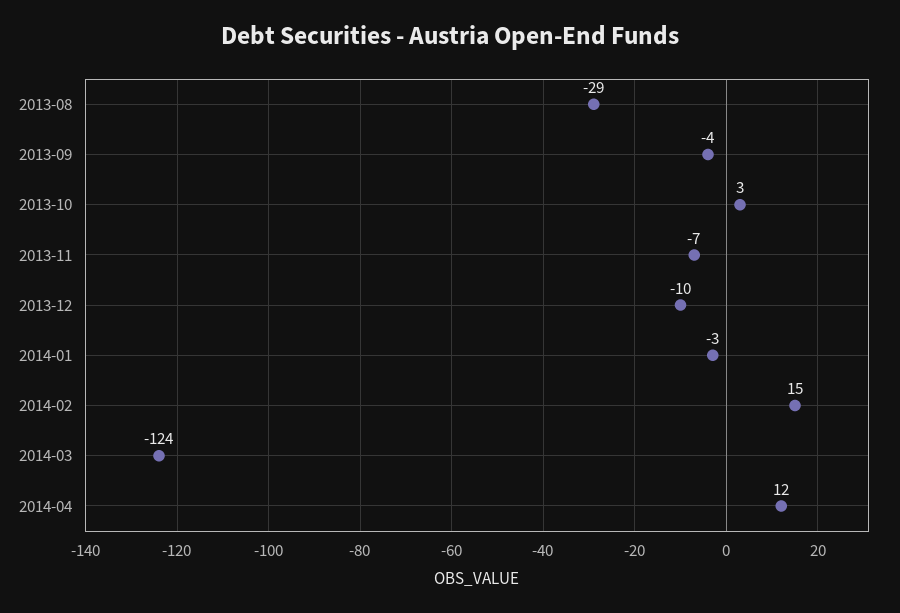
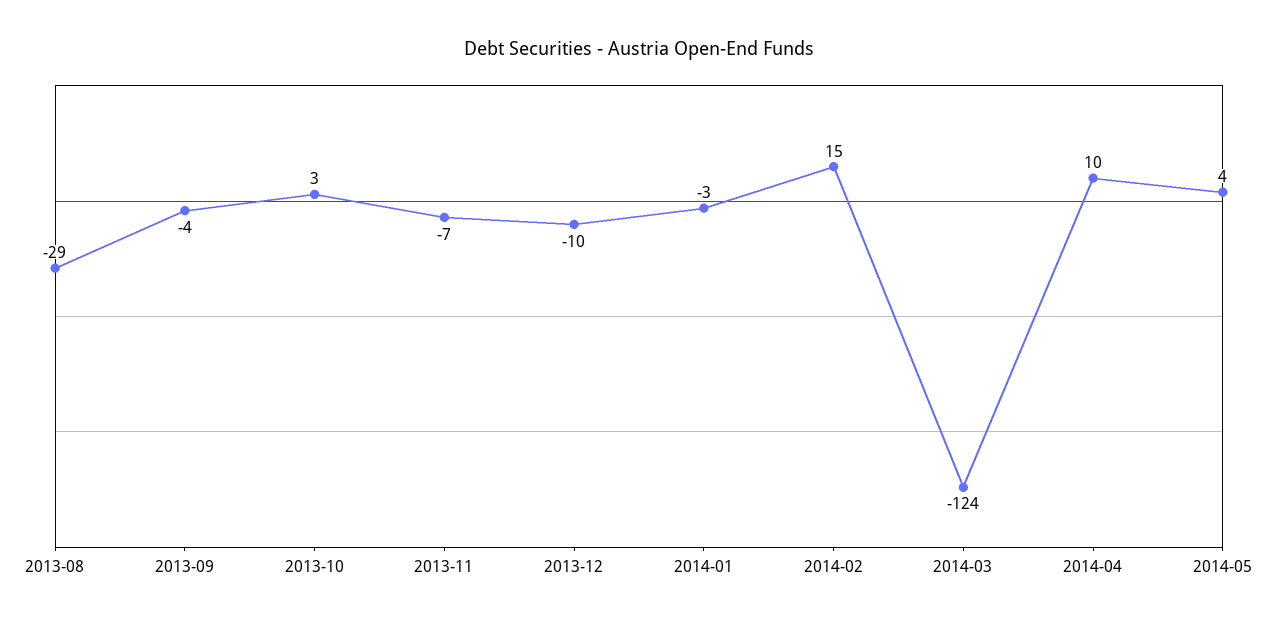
2014-04: 12 -> 10
2014-05: none -> 4

